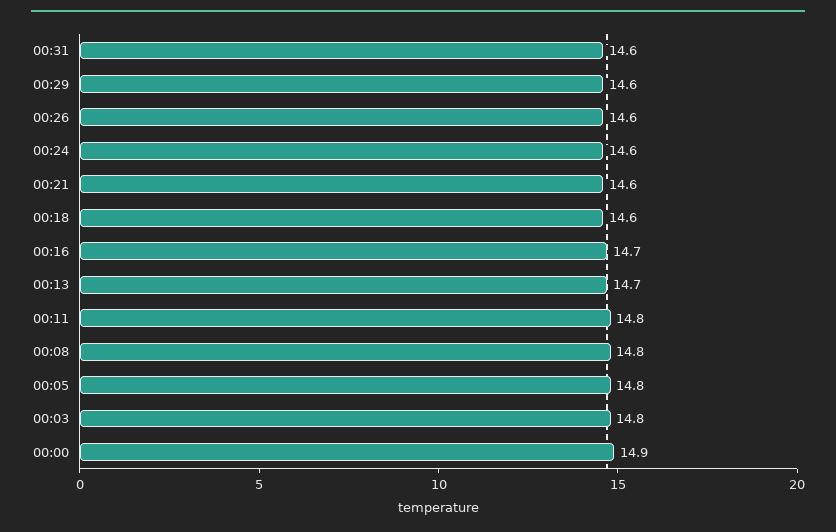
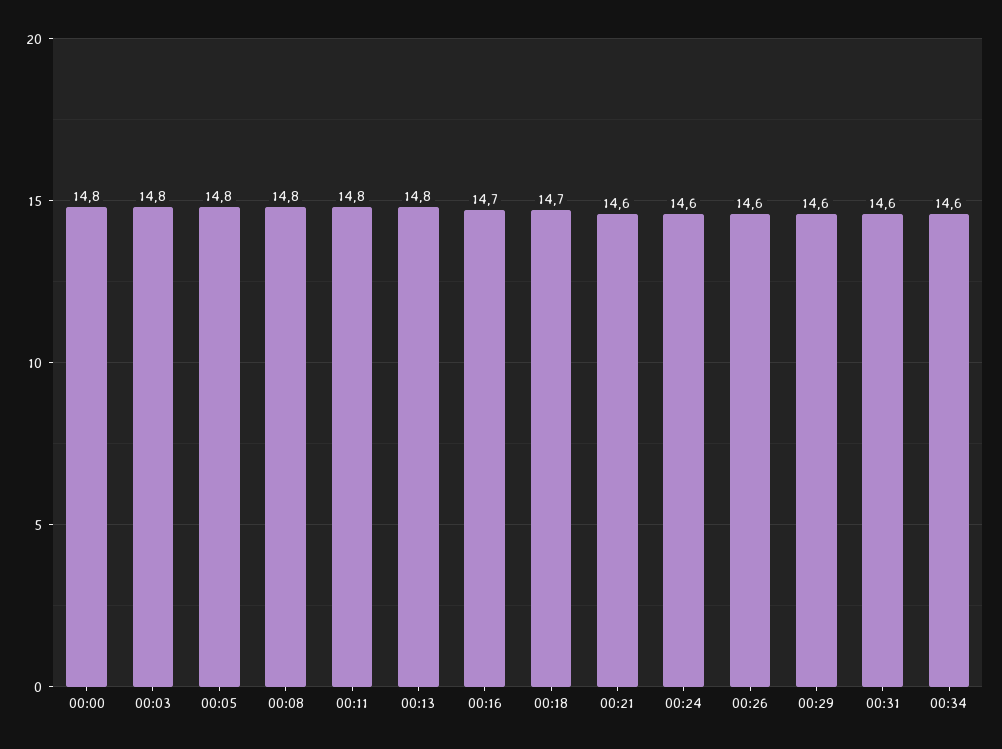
00:18: 14.6 -> 14.7
00:13: 14.7 -> 14.8
00:00: 14.9 -> 14.8
00:34: none -> 14.6

